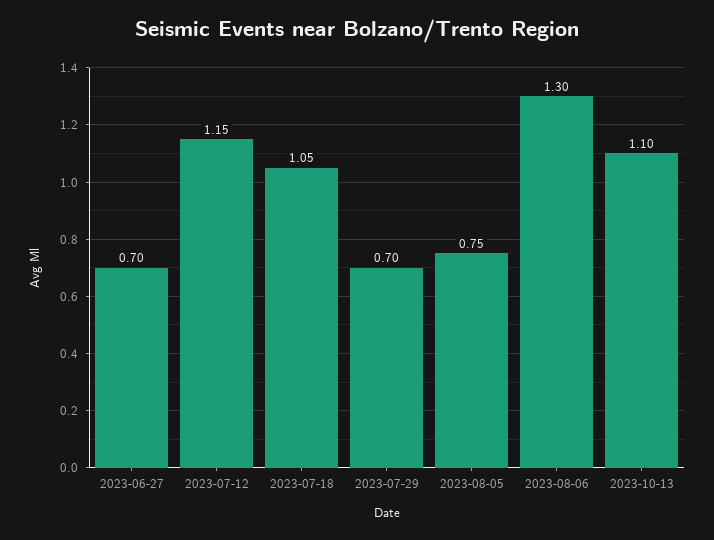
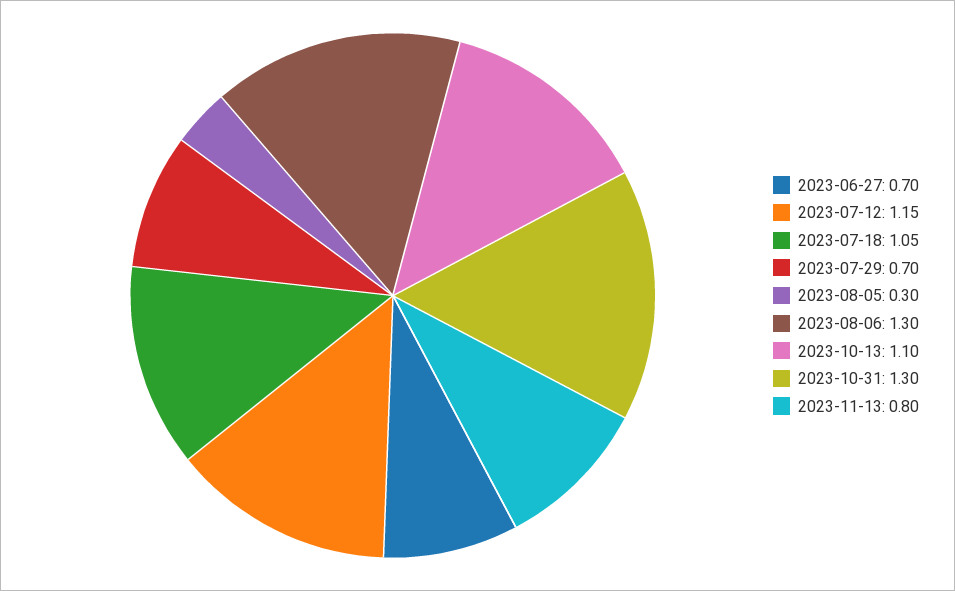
2023-08-05: 0.75 -> 0.3
2023-10-31: none -> 1.3
2023-11-13: none -> 0.8

